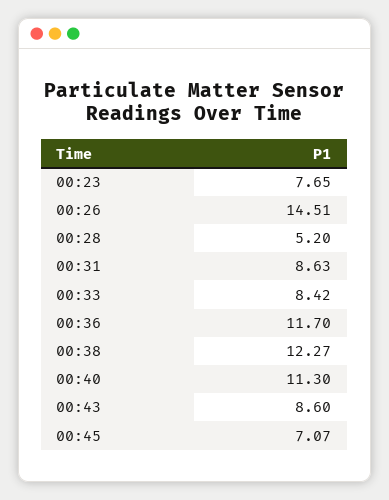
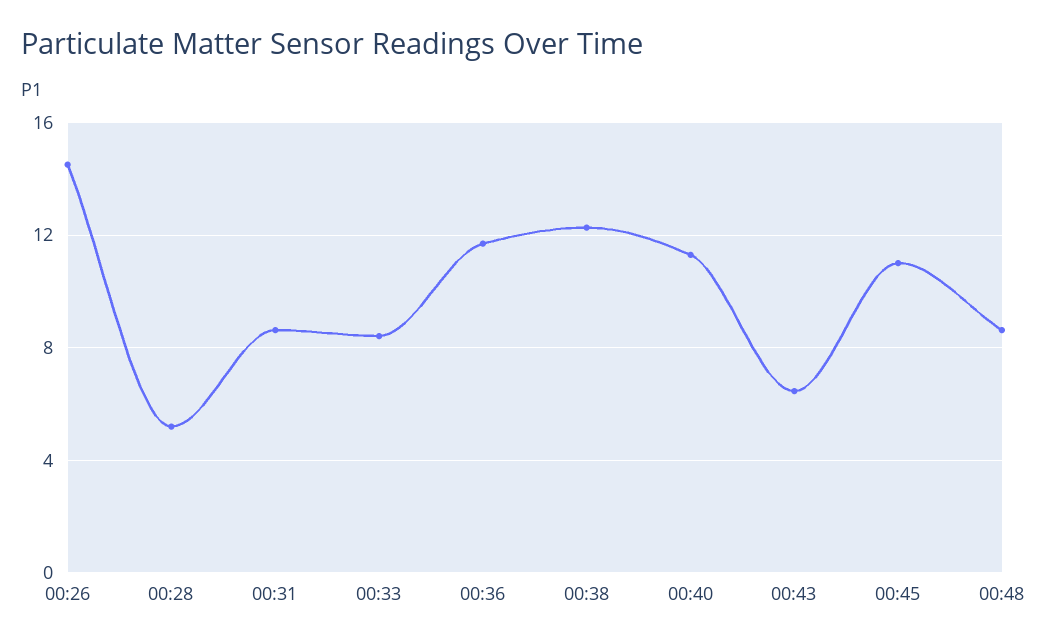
00:23: 7.65 -> none
00:43: 8.6 -> 6.5
00:45: 7.07 -> 11
00:48: none -> 8.5

